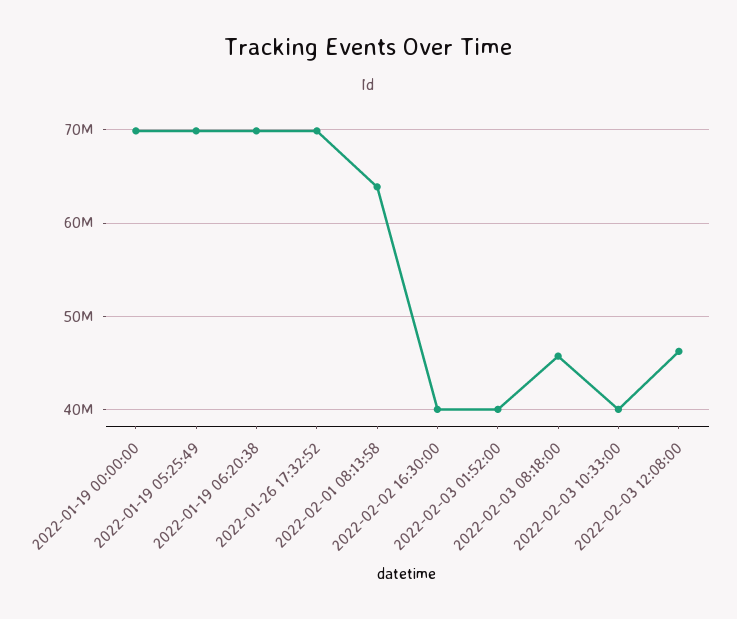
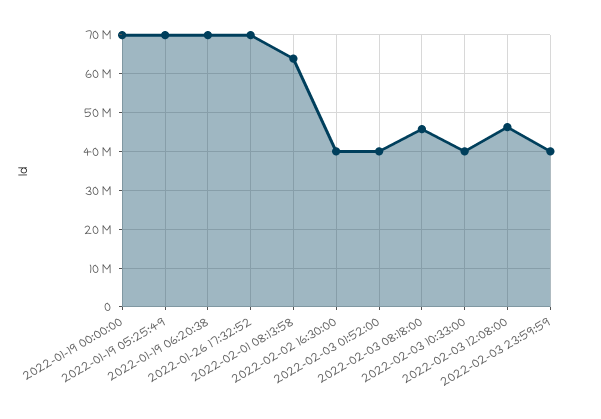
2022-02-03 23:59:59: none -> 40000000

